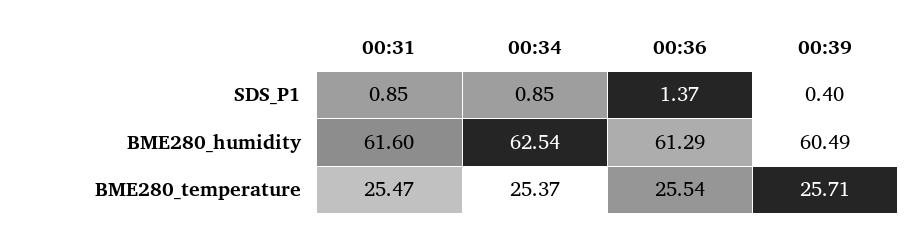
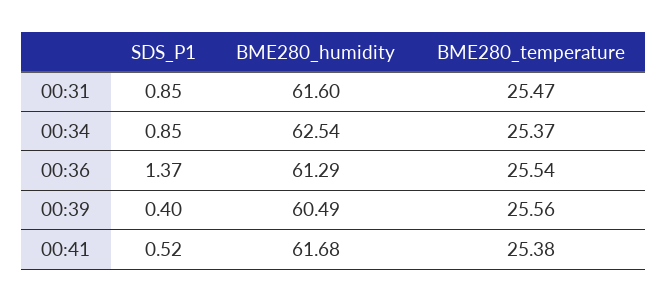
00:39, BME280_temperature: 25.71 -> 25.56
00:41, SDS_P1: none -> 0.52
00:41, BME280_humidity: none -> 61.68
00:41, BME280_temperature: none -> 25.38

